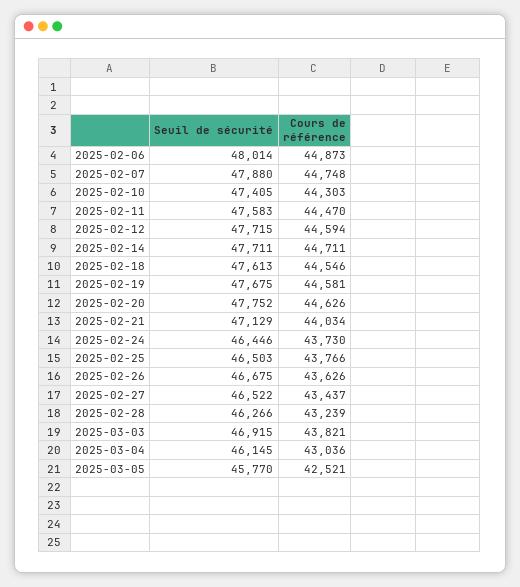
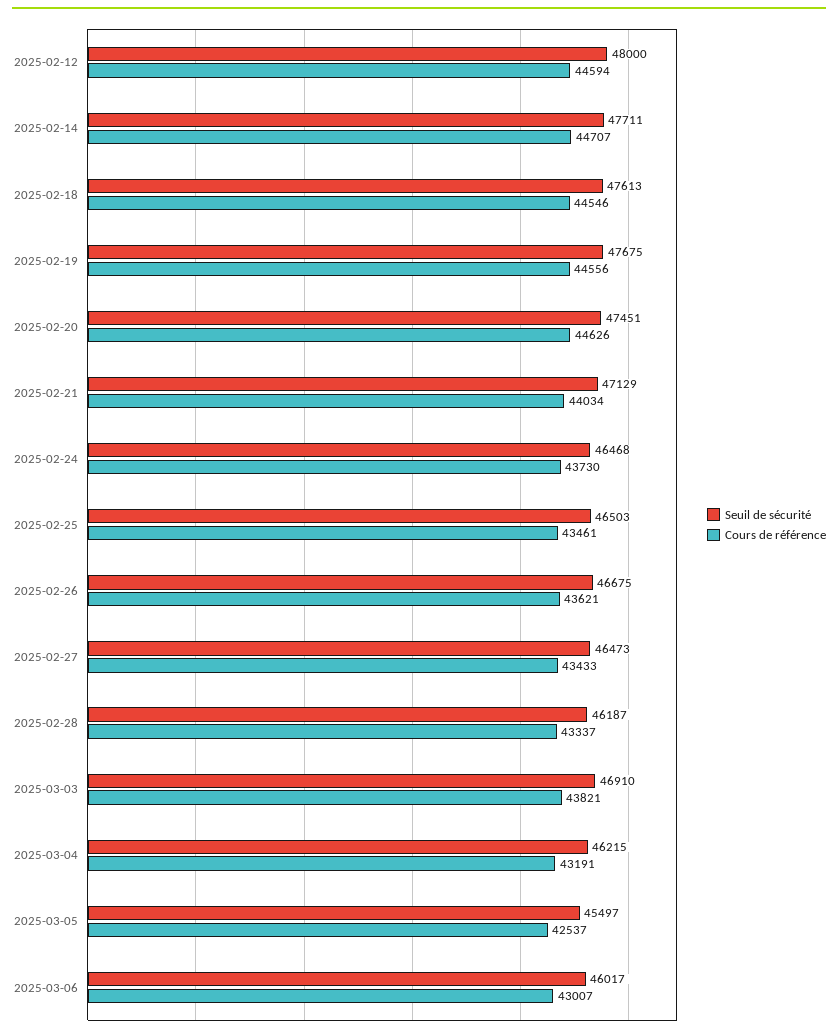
Seuil de sécurité, 2025-02-06: 48014 -> none
Cours de référence, 2025-02-06: 44873 -> none
Seuil de sécurité, 2025-02-07: 47880 -> none
Cours de référence, 2025-02-07: 44748 -> none
Seuil de sécurité, 2025-02-10: 47405 -> none
Cours de référence, 2025-02-10: 44303 -> none
Seuil de sécurité, 2025-02-11: 47583 -> none
Cours de référence, 2025-02-11: 44470 -> none
Seuil de sécurité, 2025-02-12: 47715 -> 48000
Cours de référence, 2025-02-14: 44711 -> 44707
Cours de référence, 2025-02-19: 44581 -> 44556
Seuil de sécurité, 2025-02-20: 47752 -> 47451
Seuil de sécurité, 2025-02-24: 46446 -> 46468
Cours de référence, 2025-02-25: 43766 -> 43461
Cours de référence, 2025-02-26: 43626 -> 43621
Seuil de sécurité, 2025-02-27: 46522 -> 46473
Cours de référence, 2025-02-27: 43437 -> 43433
Seuil de sécurité, 2025-02-28: 46266 -> 46187
Cours de référence, 2025-02-28: 43239 -> 43337
Seuil de sécurité, 2025-03-03: 46915 -> 46910
Seuil de sécurité, 2025-03-04: 46145 -> 46215
Cours de référence, 2025-03-04: 43036 -> 43191
Seuil de sécurité, 2025-03-05: 45770 -> 45497
Cours de référence, 2025-03-05: 42521 -> 42537
Seuil de sécurité, 2025-03-06: none -> 46017
Cours de référence, 2025-03-06: none -> 43007

